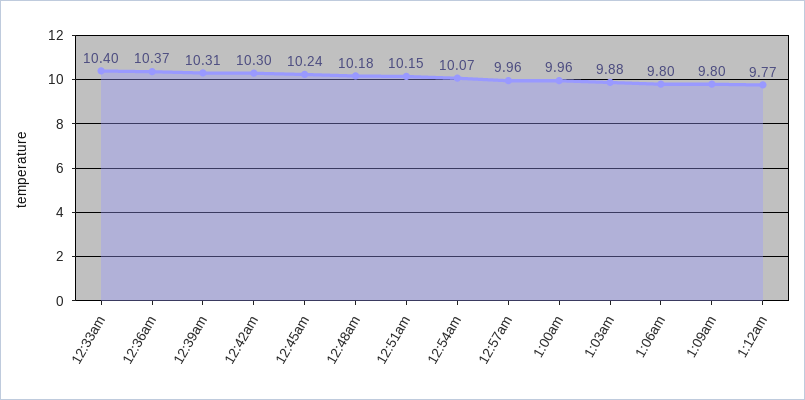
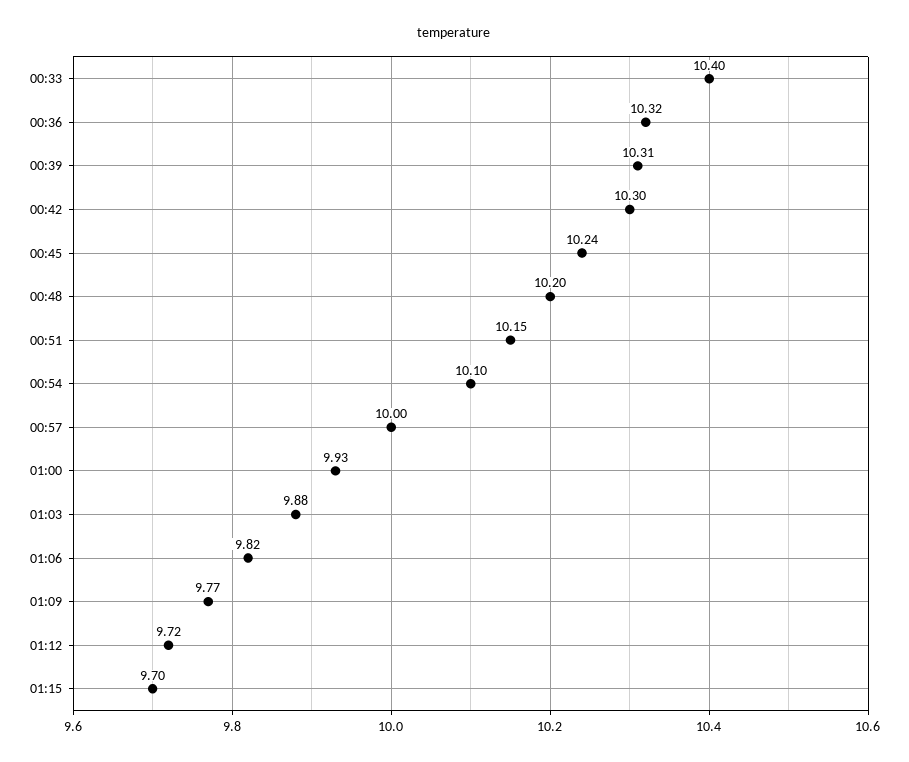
12:36am: 10.37 -> 10.32
12:48am: 10.18 -> 10.2
12:54am: 10.07 -> 10.1
12:57am: 9.96 -> 10
1:00am: 9.96 -> 9.93
1:06am: 9.8 -> 9.82
1:09am: 9.8 -> 9.77
1:12am: 9.77 -> 9.72
01:15: none -> 9.7

